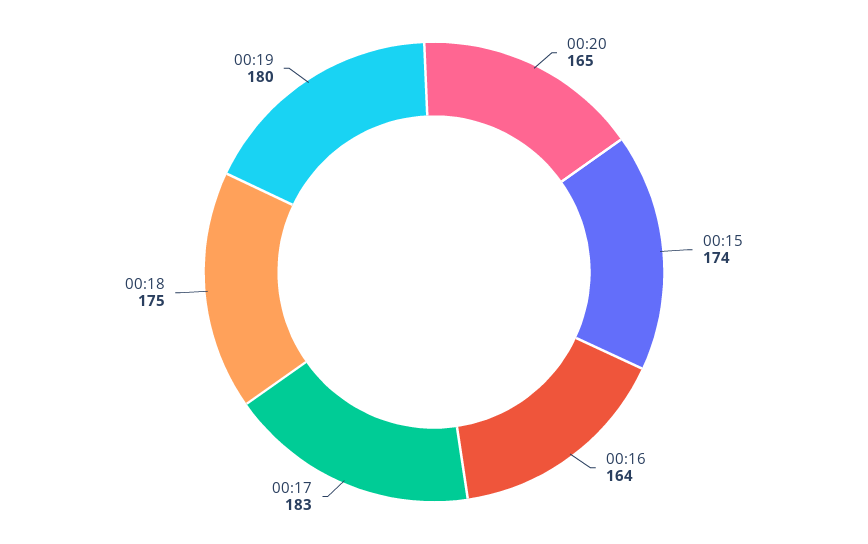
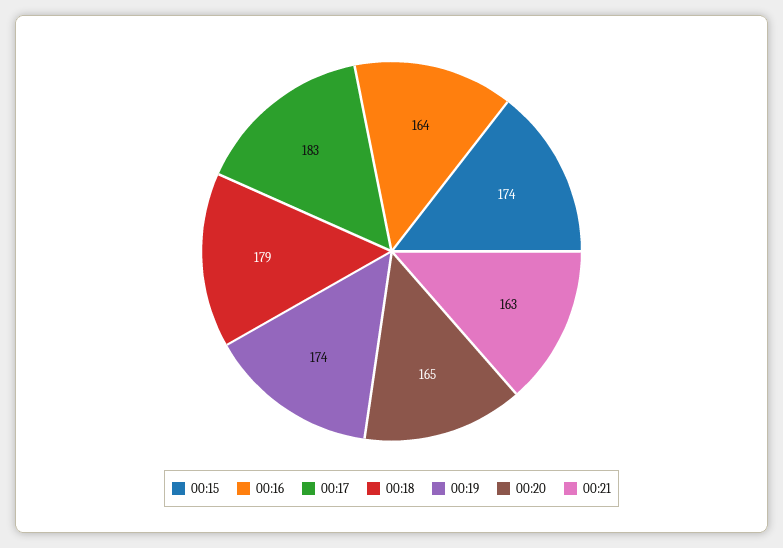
00:18: 175 -> 179
00:19: 180 -> 174
00:21: none -> 163

